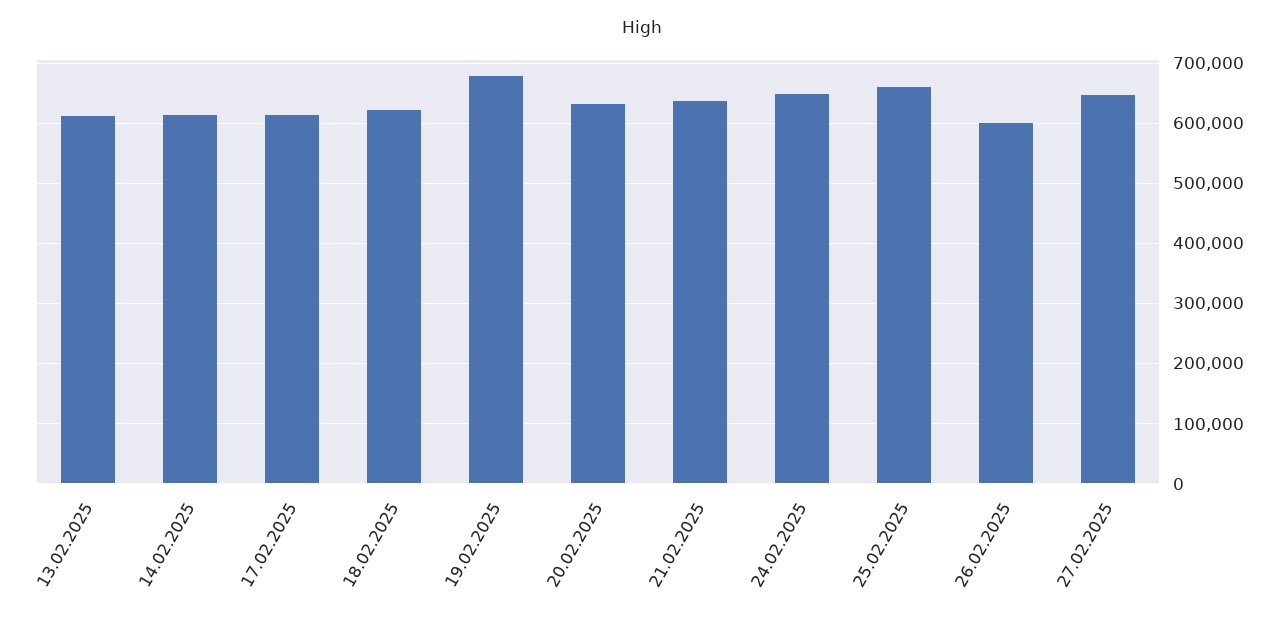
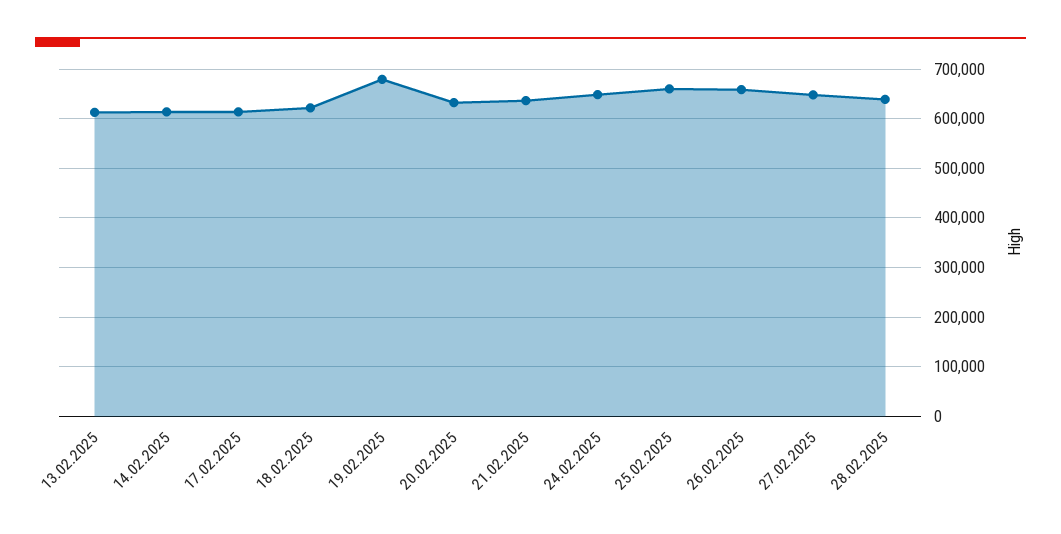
26.02.2025: 600000 -> 660000
28.02.2025: none -> 640000

